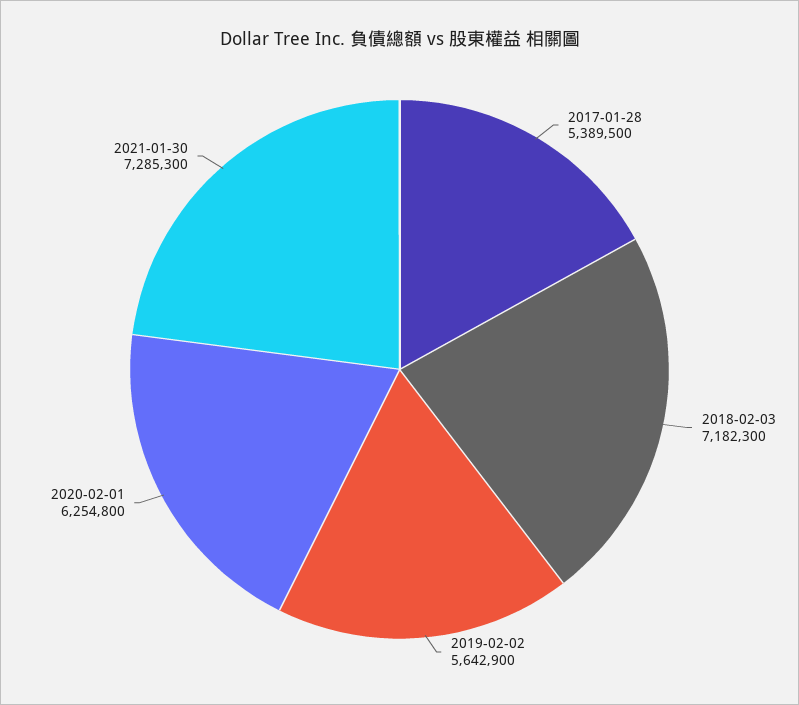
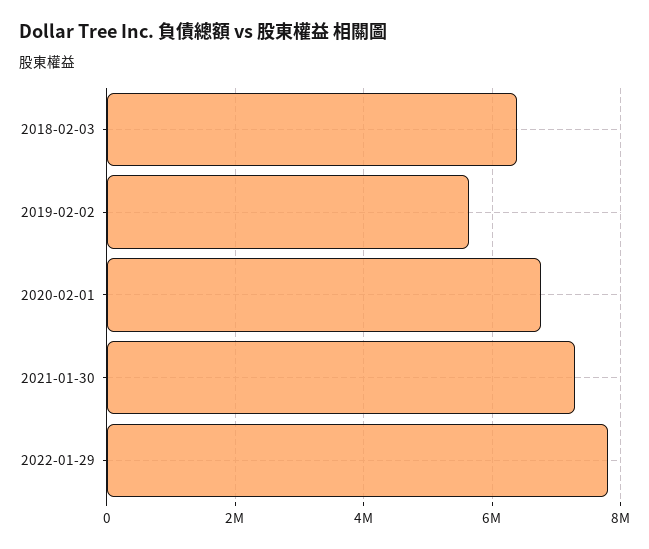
2017-01-28: 5389500 -> none
2018-02-03: 7182300 -> 6400000
2020-02-01: 6254800 -> 6800000
2022-01-29: none -> 7800000

